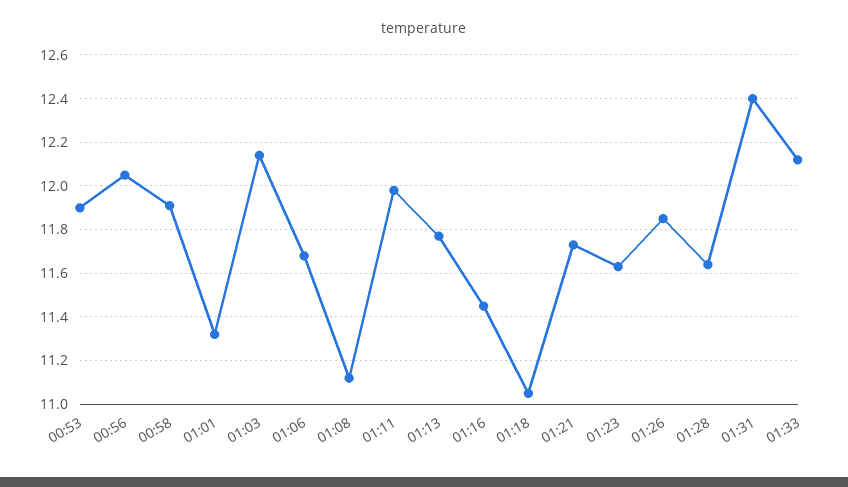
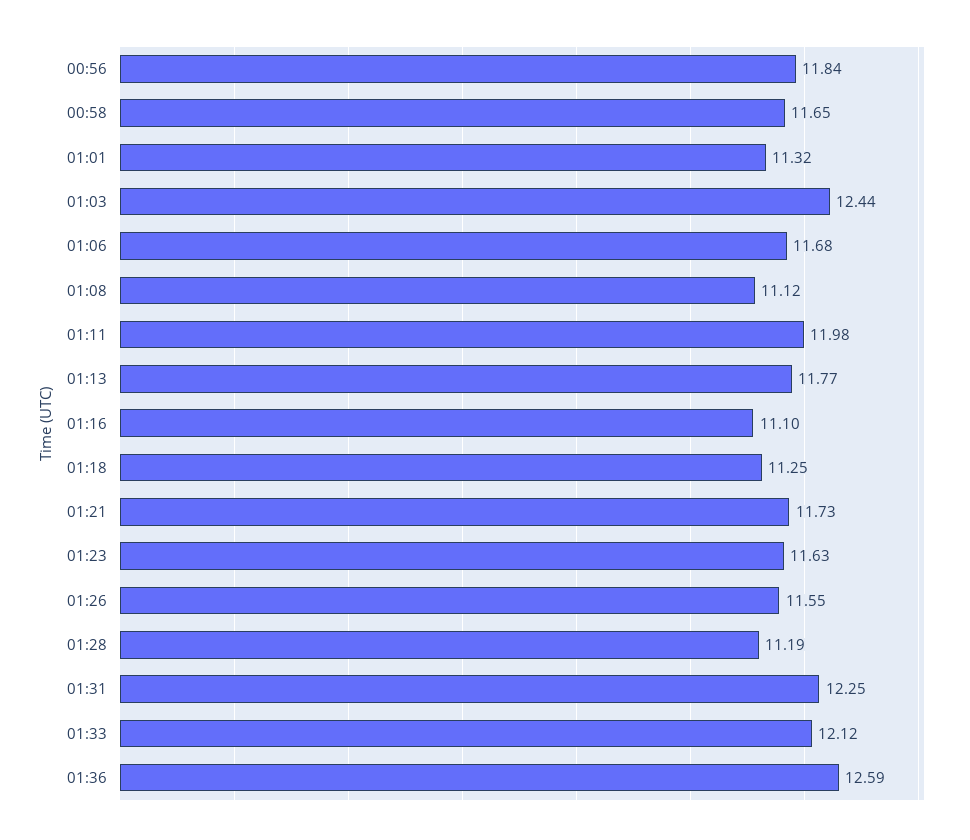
00:53: 11.9 -> none
00:56: 12.05 -> 11.84
00:58: 11.9 -> 11.65
01:03: 12.15 -> 12.44
01:16: 11.45 -> 11.1
01:18: 11.05 -> 11.25
01:26: 11.85 -> 11.55
01:28: 11.65 -> 11.19
01:31: 12.4 -> 12.25
01:36: none -> 12.59

